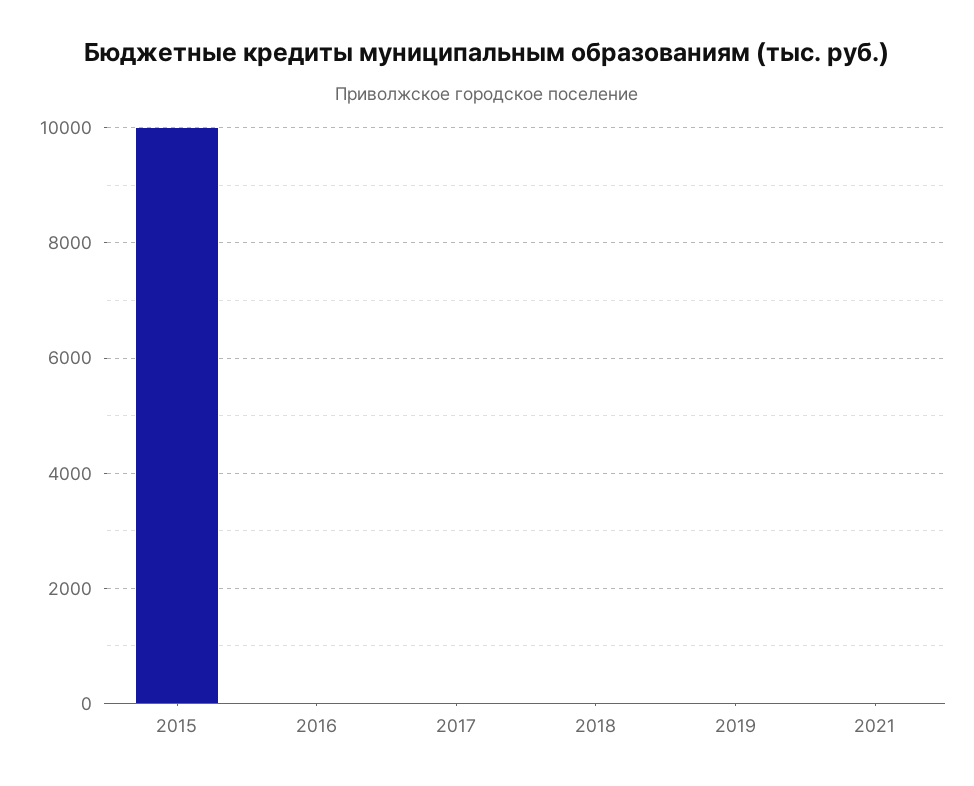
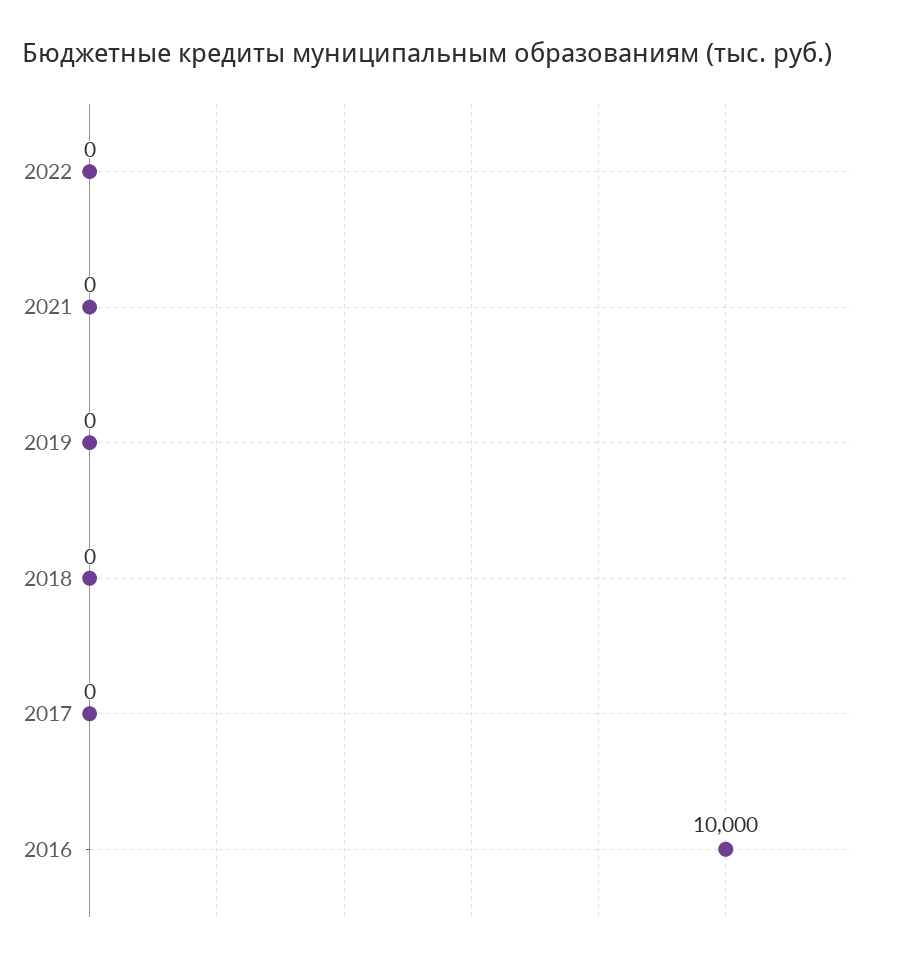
2015: 10000 -> none
2016: 0 -> 10000
2022: none -> 0

